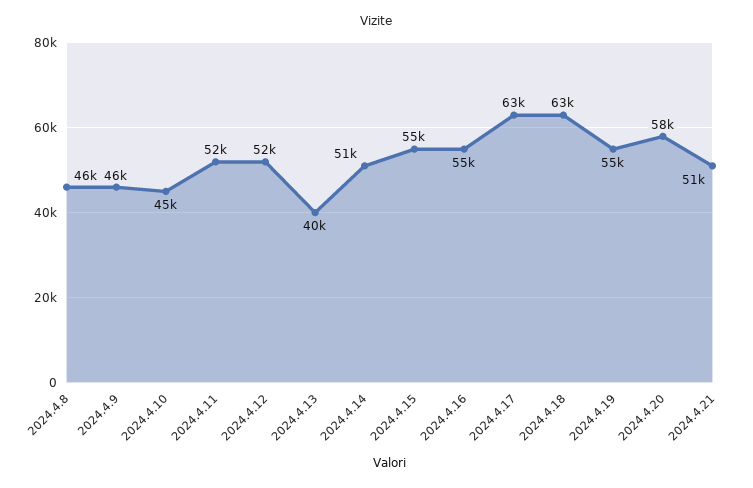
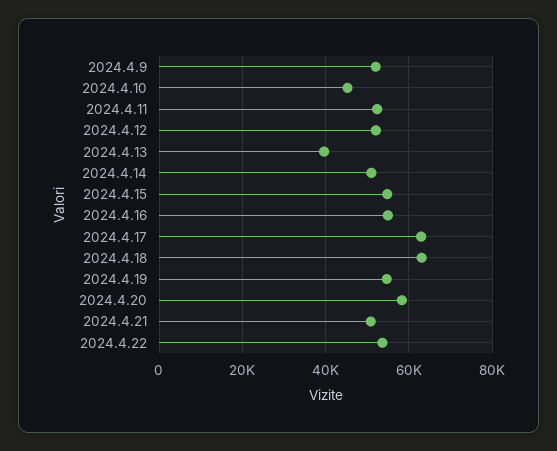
2024.4.8: 46000 -> none
2024.4.9: 46000 -> 52000
2024.4.22: none -> 54000

